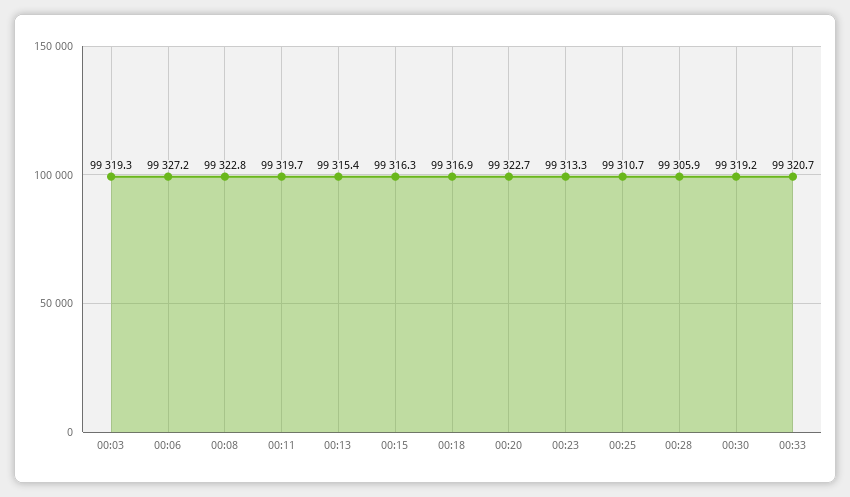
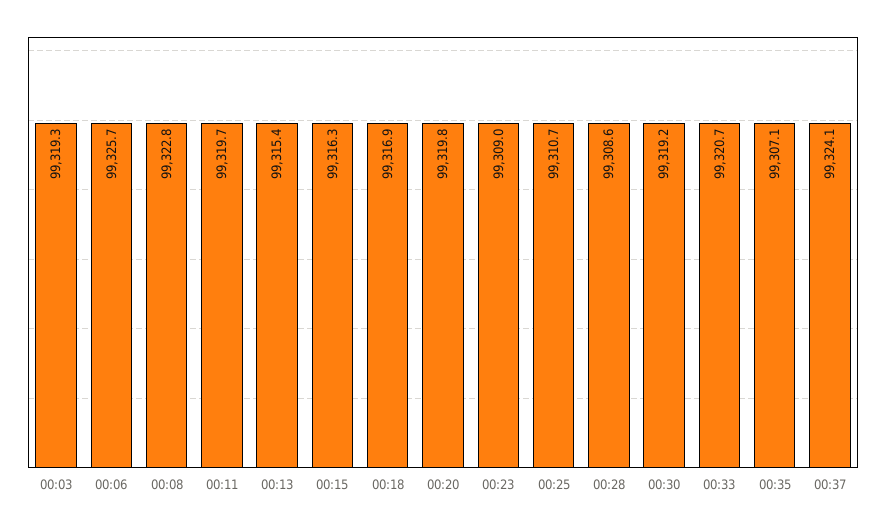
00:06: 99327.2 -> 99325.7
00:20: 99322.7 -> 99319.8
00:23: 99313.3 -> 99309
00:28: 99305.9 -> 99308.6
00:35: none -> 99307.1
00:37: none -> 99324.1

